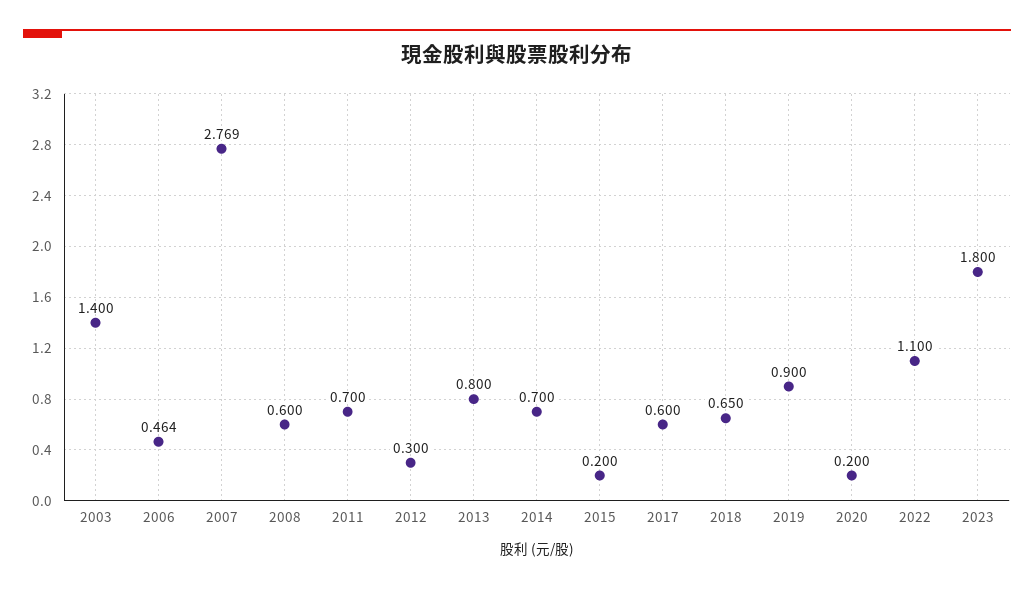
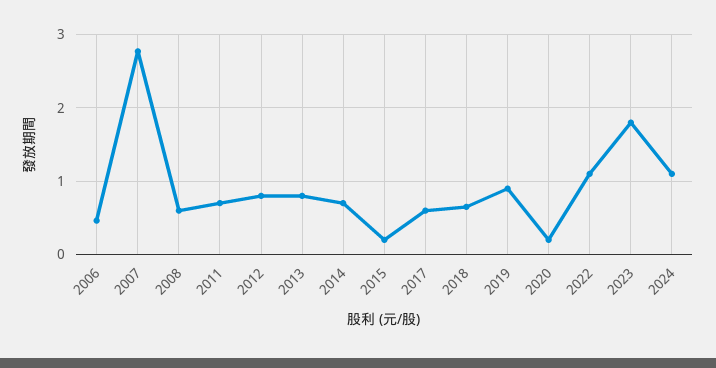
2003: 1.4 -> none
2012: 0.3 -> 0.8
2024: none -> 1.1

